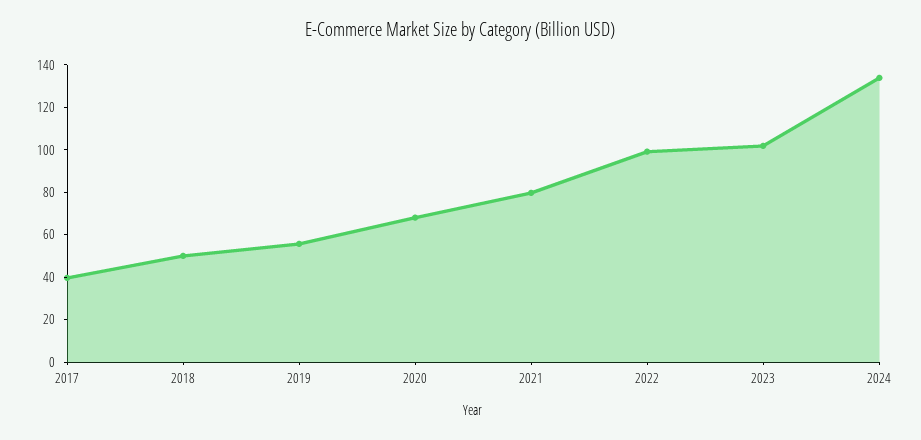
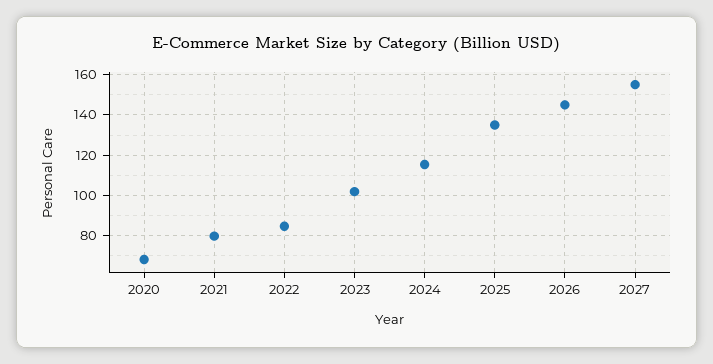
2017: 40 -> none
2018: 50 -> none
2019: 55 -> none
2022: 100 -> 85
2024: 135 -> 115
2025: none -> 135
2026: none -> 145
2027: none -> 155

